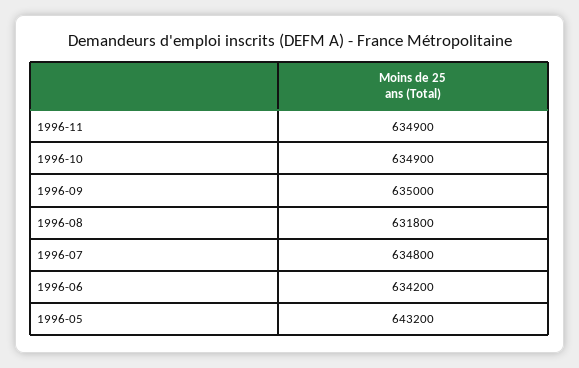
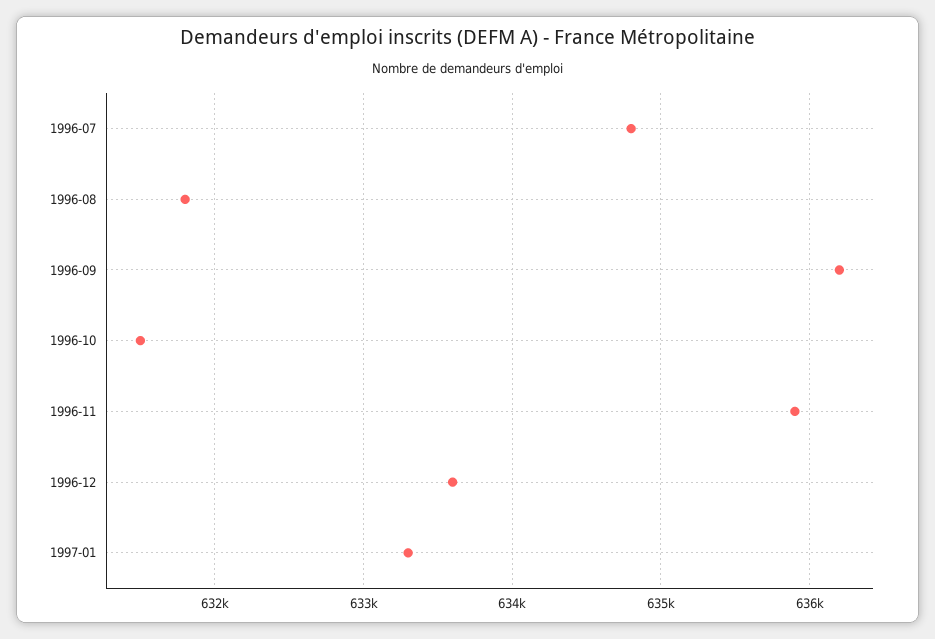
1996-11: 634900 -> 635900
1996-10: 634900 -> 631500
1996-09: 635000 -> 636200
1996-06: 634200 -> none
1996-05: 643200 -> none
1996-12: none -> 633600
1997-01: none -> 633300

